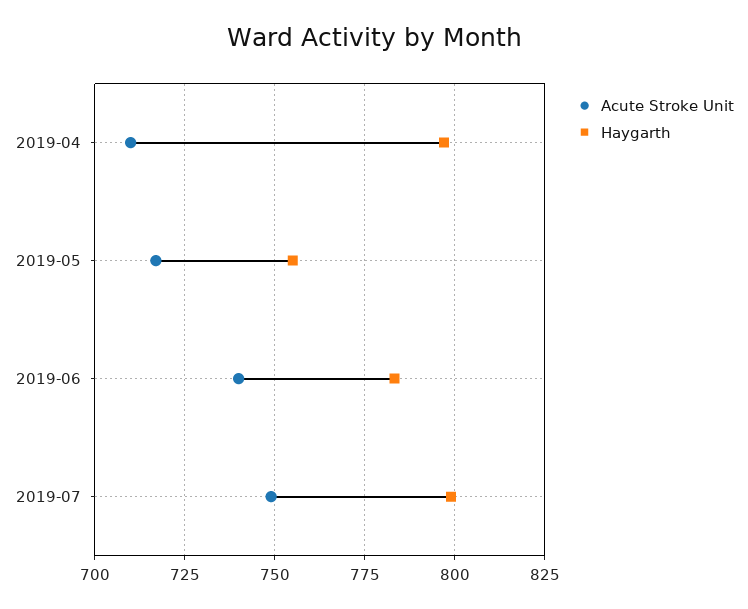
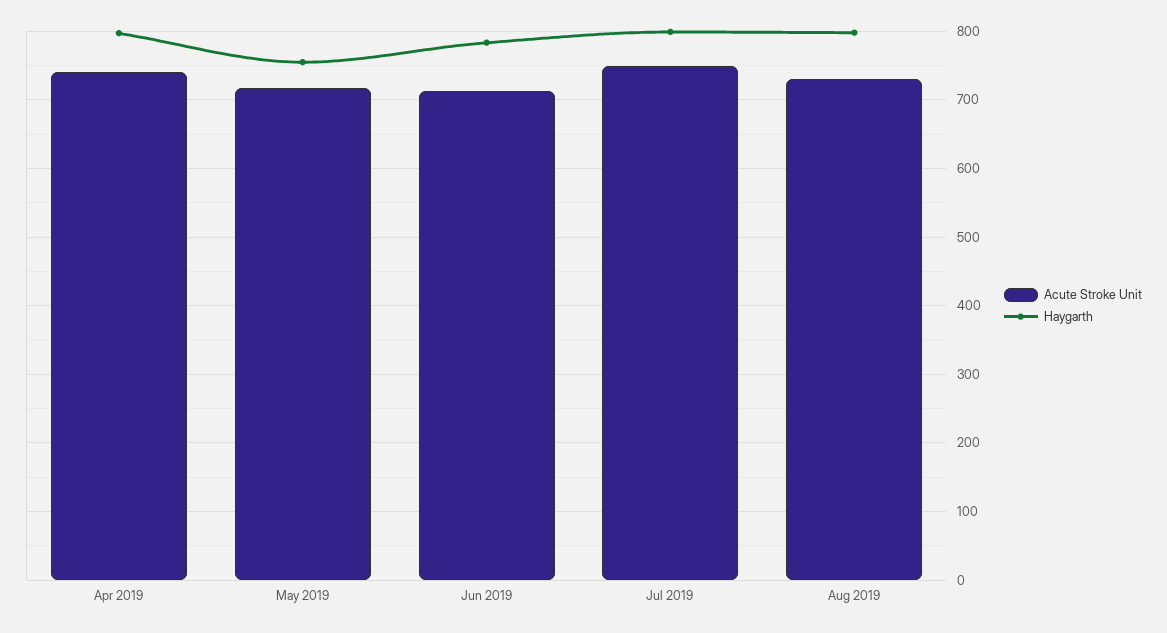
Acute Stroke Unit, 2019-04: 710 -> 740
Acute Stroke Unit, 2019-06: 740 -> 710
Acute Stroke Unit, Aug 2019: none -> 730
Haygarth, Aug 2019: none -> 800

